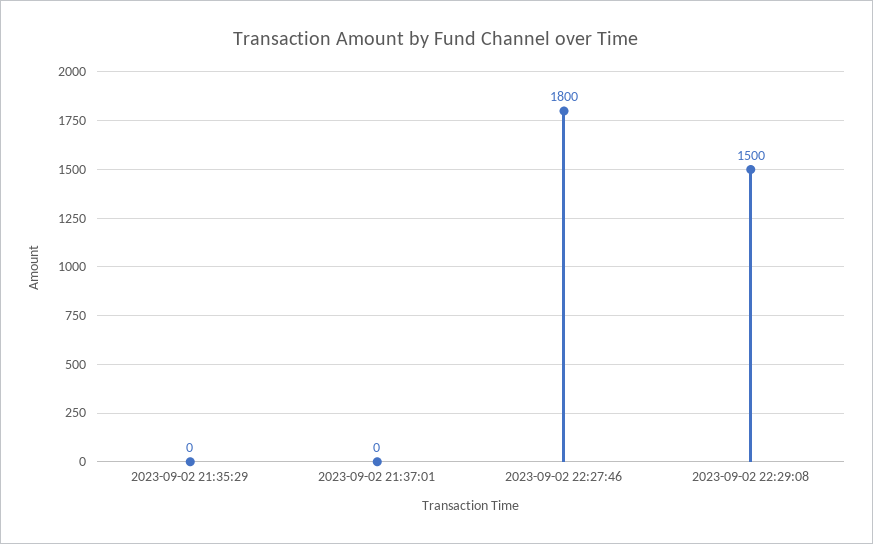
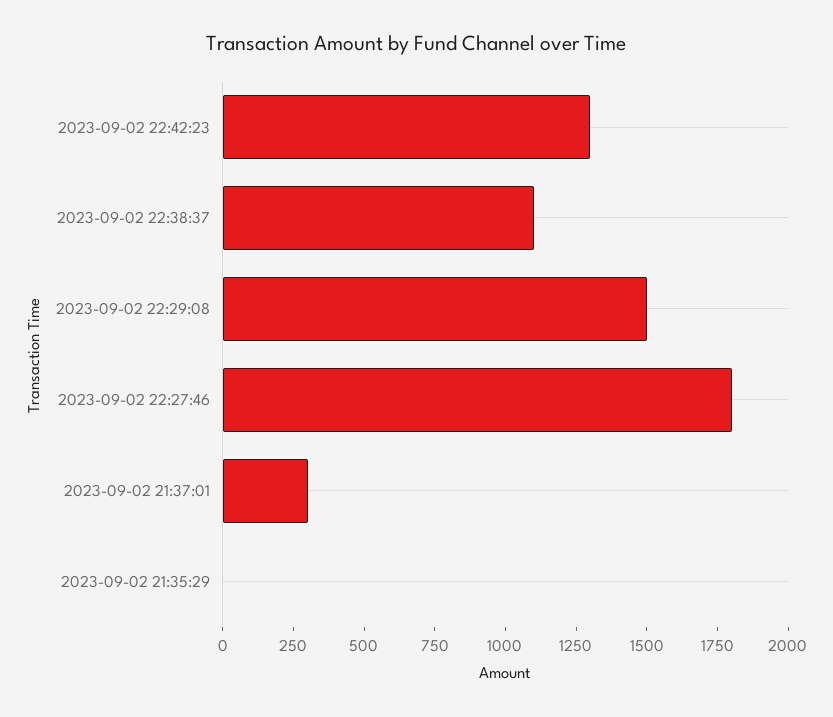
2023-09-02 21:37:01: 0 -> 300
2023-09-02 22:42:23: none -> 1300
2023-09-02 22:38:37: none -> 1100

